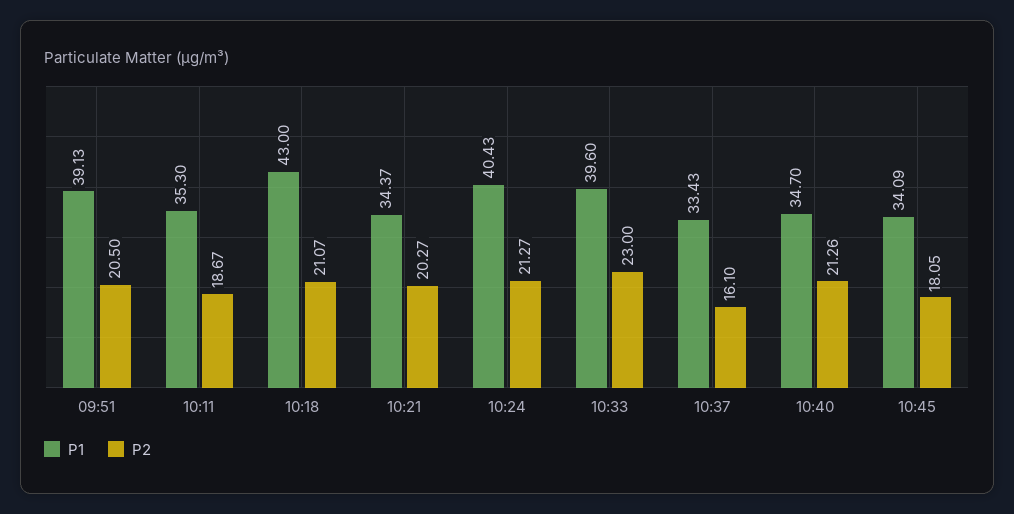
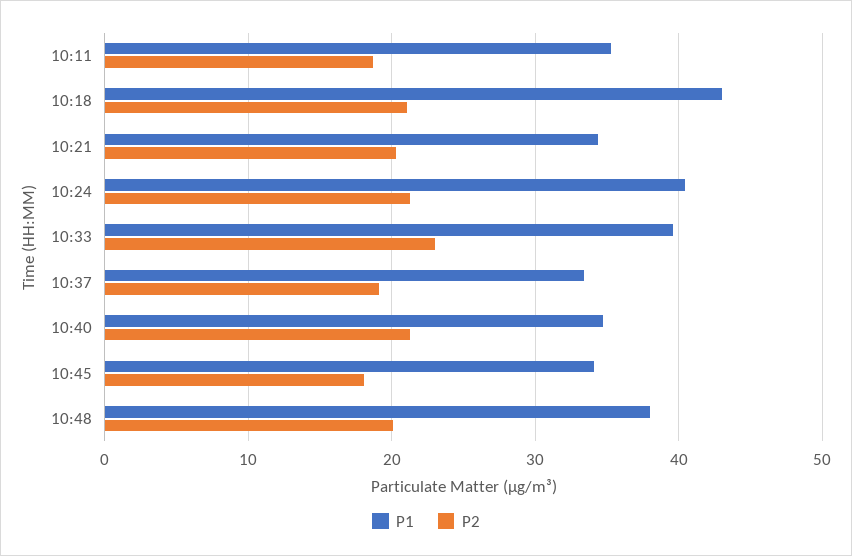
P1, 09:51: 39.13 -> none
P2, 09:51: 20.5 -> none
P2, 10:37: 16.1 -> 19
P1, 10:48: none -> 38
P2, 10:48: none -> 20

